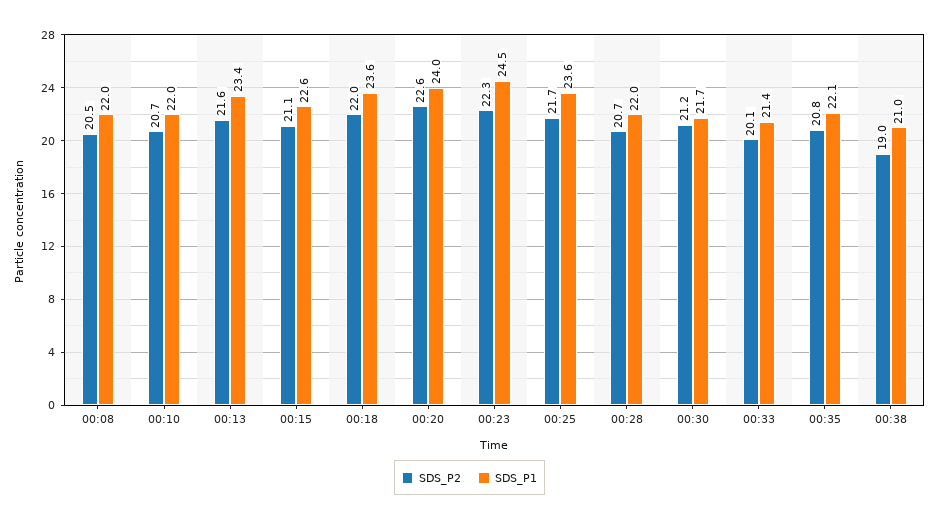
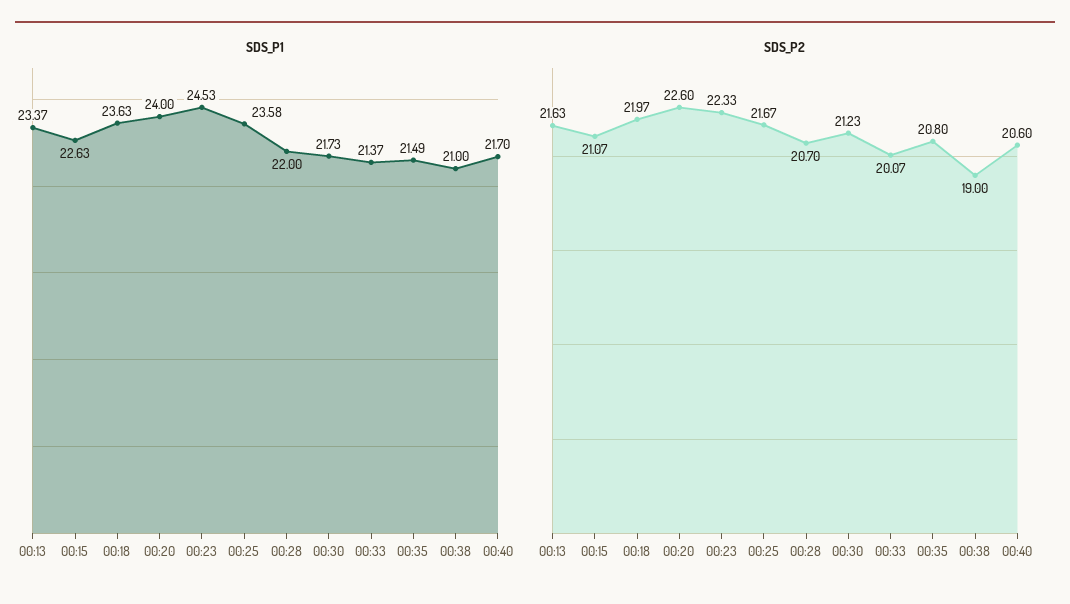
SDS_P2, 00:08: 20.5 -> none
SDS_P1, 00:08: 22 -> none
SDS_P2, 00:10: 20.7 -> none
SDS_P1, 00:10: 22 -> none
SDS_P1, 00:35: 22.1 -> 21.49
SDS_P1, 00:40: none -> 21.7
SDS_P2, 00:40: none -> 20.6

